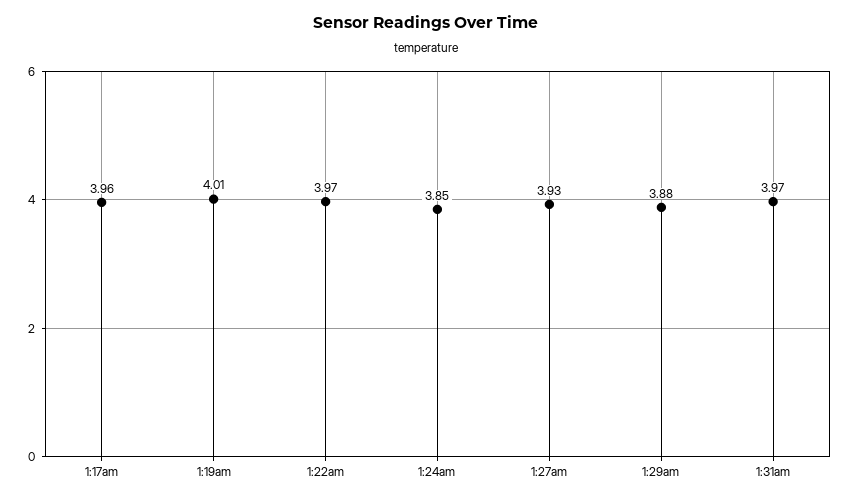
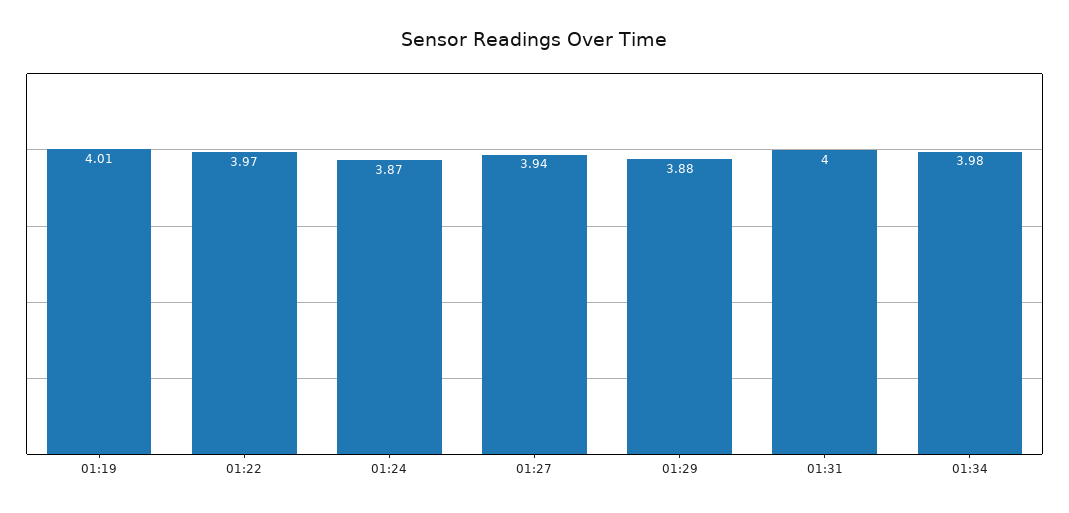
1:17am: 3.96 -> none
1:24am: 3.85 -> 3.87
1:27am: 3.93 -> 3.94
1:31am: 3.97 -> 4
01:34: none -> 3.98

